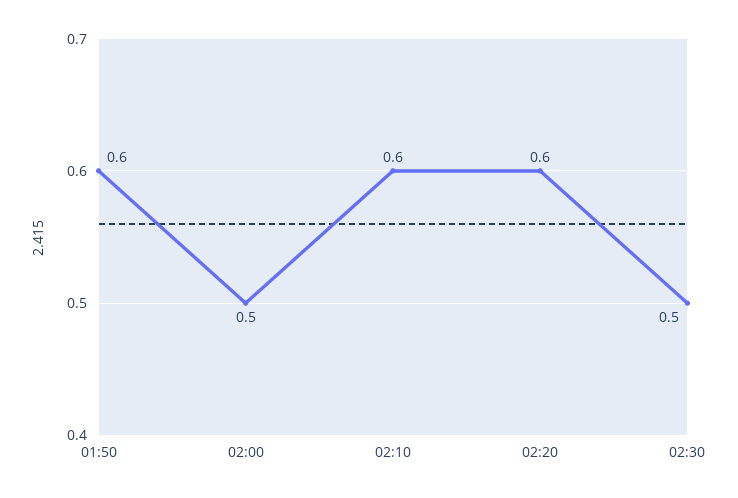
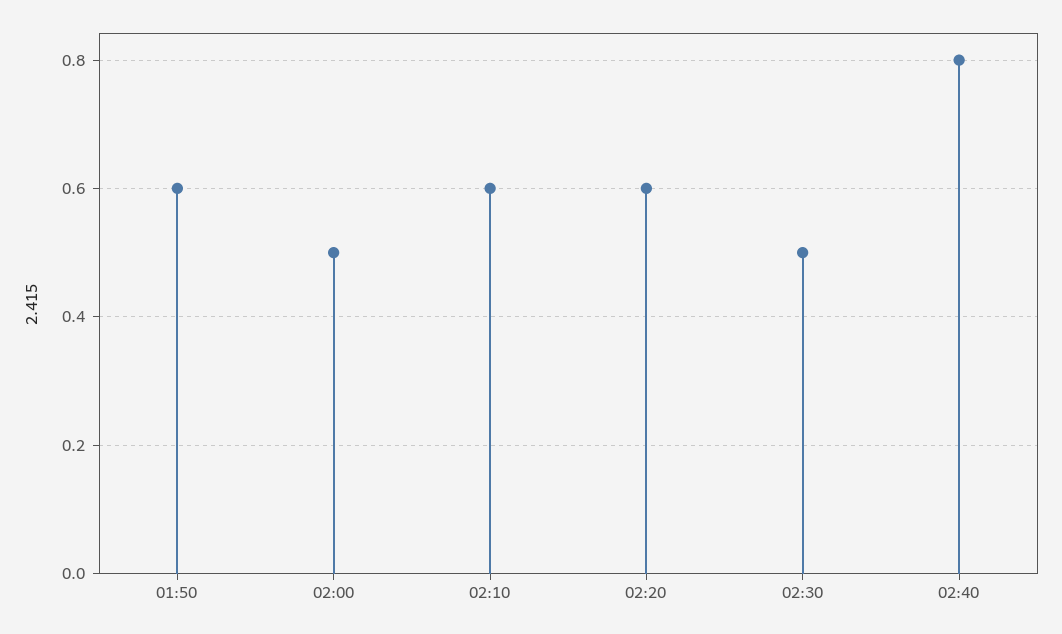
02:40: none -> 0.8

